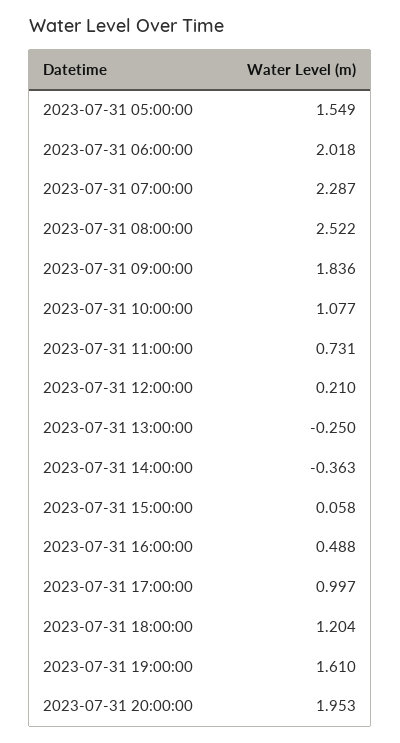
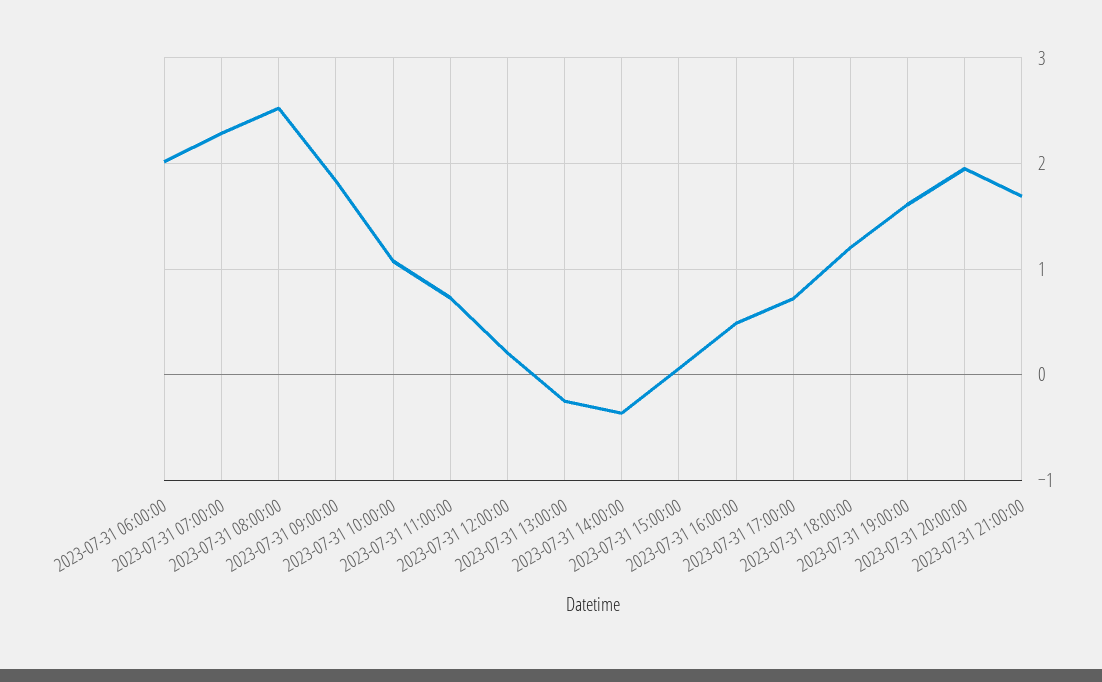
2023-07-31 05:00:00: 1.549 -> none
2023-07-31 17:00:00: 0.997 -> 0.7
2023-07-31 21:00:00: none -> 1.7

